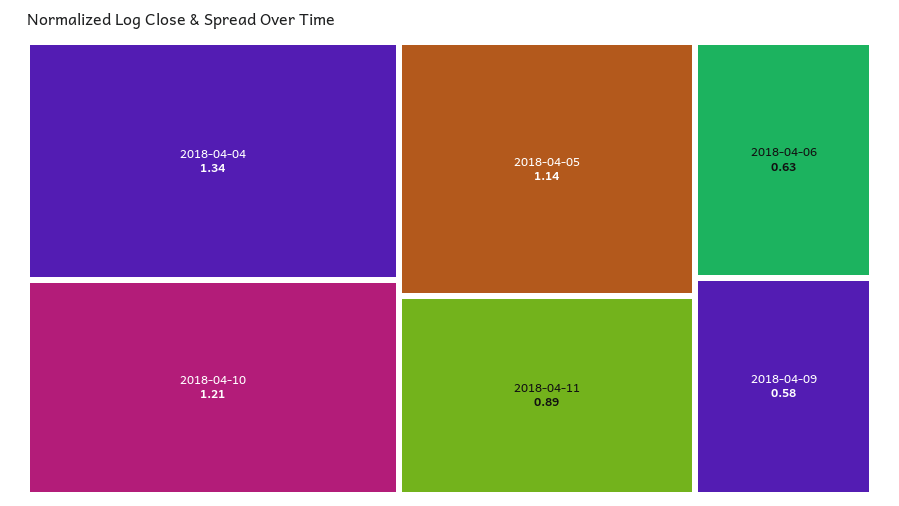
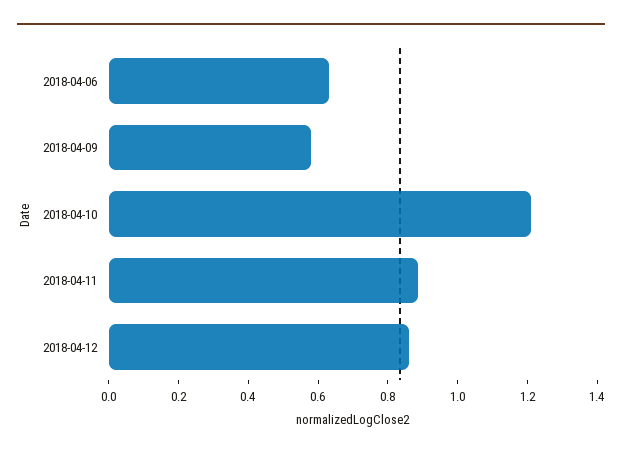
2018-04-04: 1.34 -> none
2018-04-05: 1.14 -> none
2018-04-12: none -> 0.85

